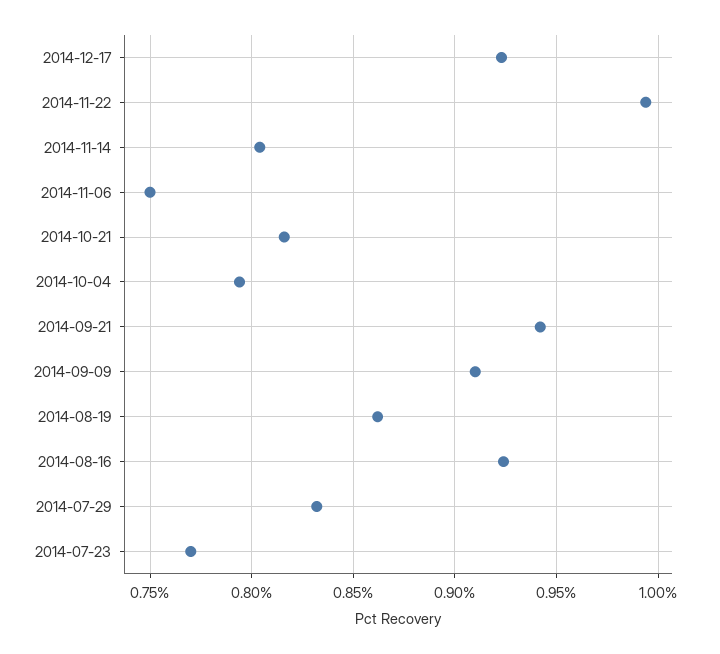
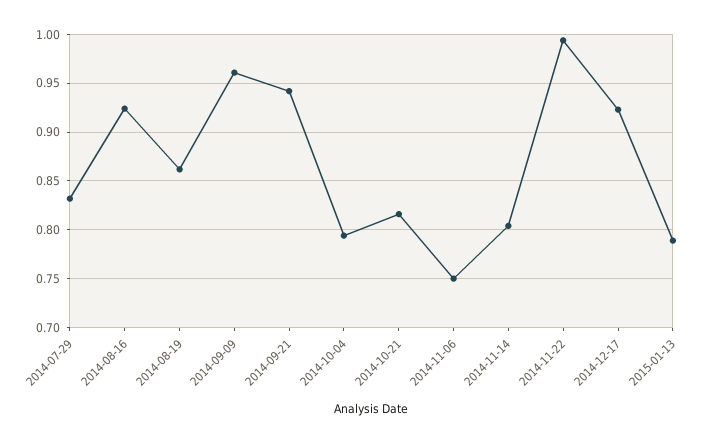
2014-09-09: 0.91 -> 0.96
2014-07-23: 0.77 -> none
2015-01-13: none -> 0.79

